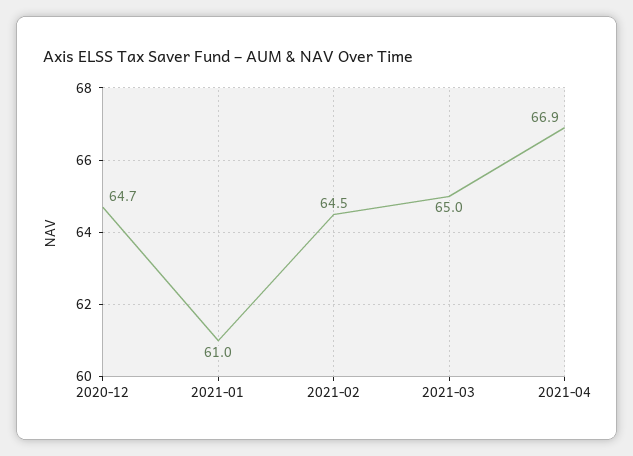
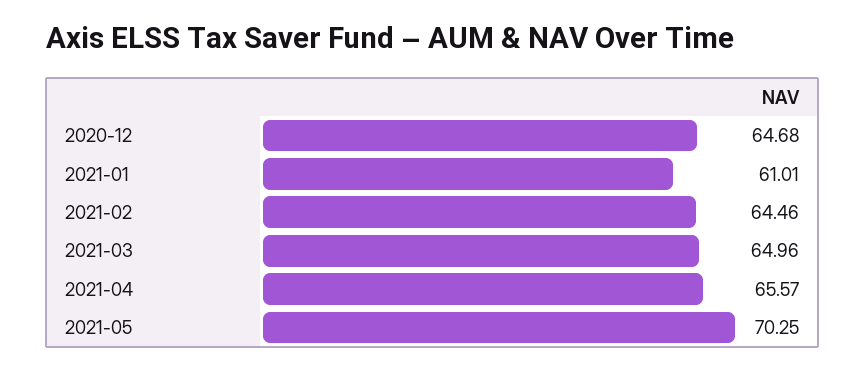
2021-04: 66.9 -> 65.57
2021-05: none -> 70.25

